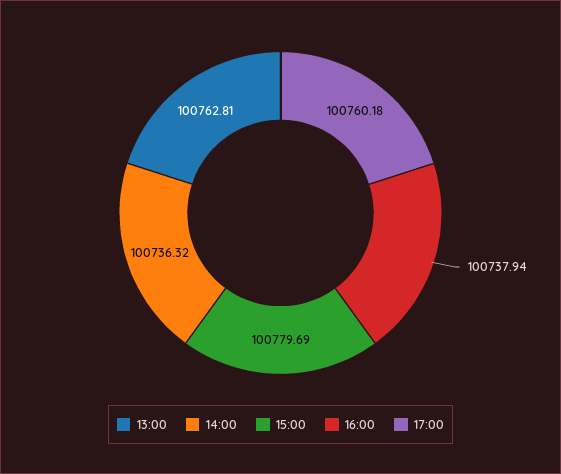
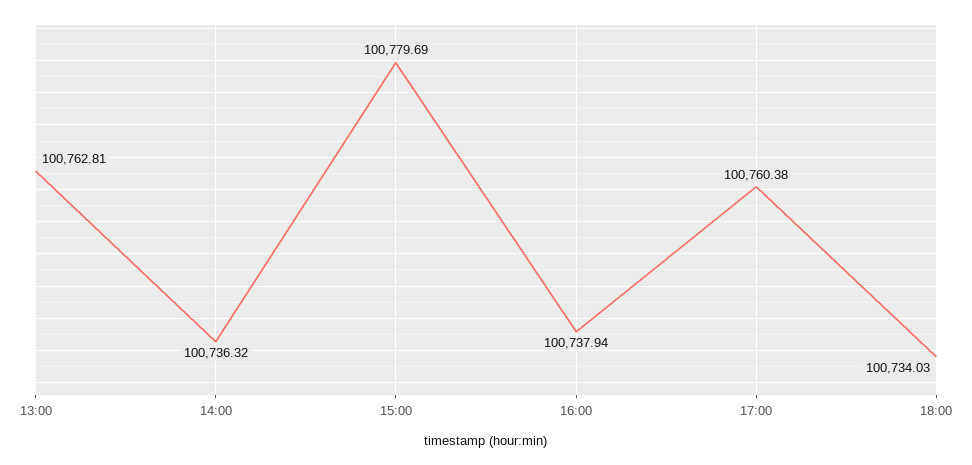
17:00: 100760.18 -> 100760.38
18:00: none -> 100734.03

